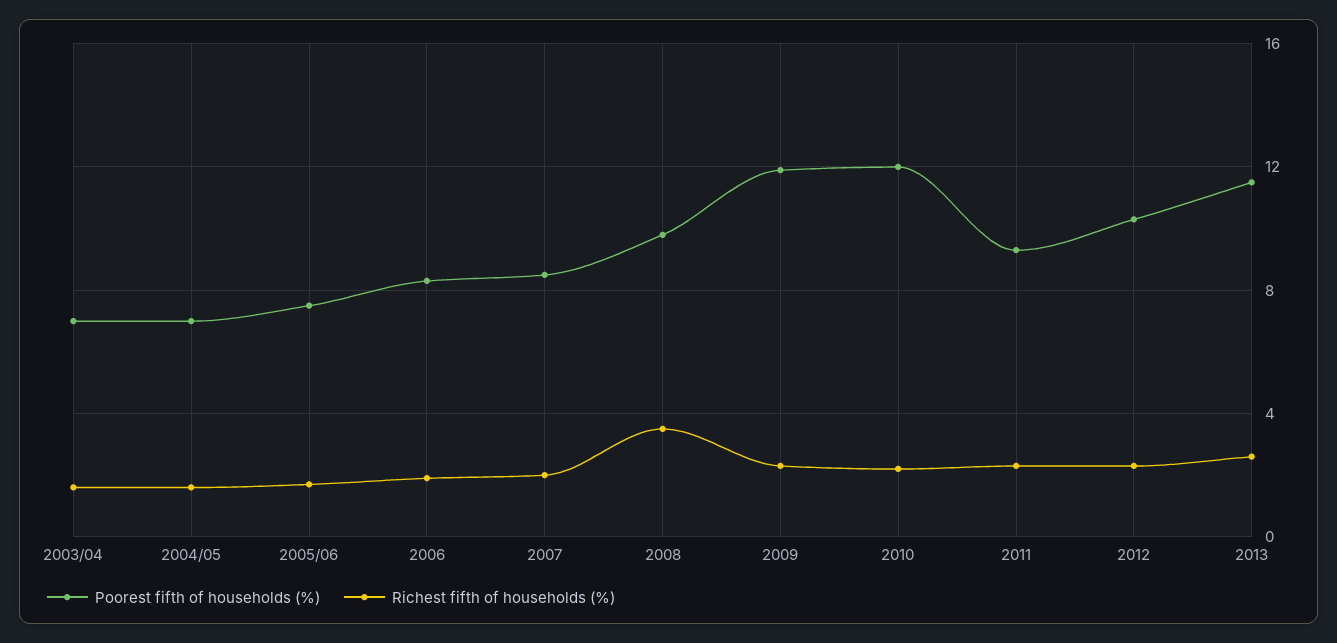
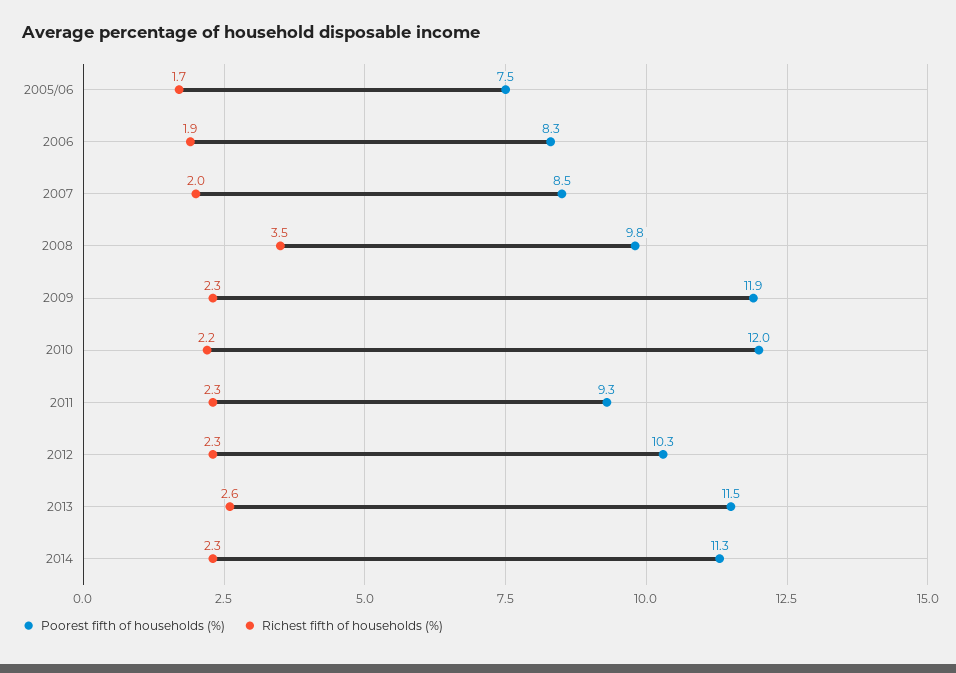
Poorest fifth of households (%), 2003/04: 7 -> none
Richest fifth of households (%), 2003/04: 1.5 -> none
Poorest fifth of households (%), 2004/05: 7 -> none
Richest fifth of households (%), 2004/05: 1.5 -> none
Poorest fifth of households (%), 2014: none -> 11.3
Richest fifth of households (%), 2014: none -> 2.3

